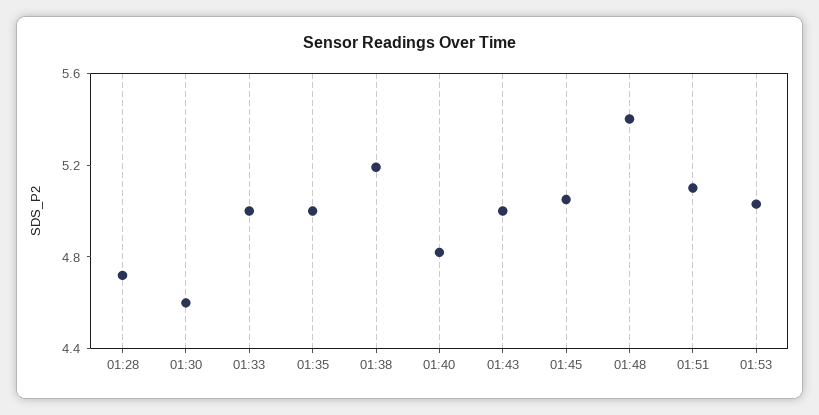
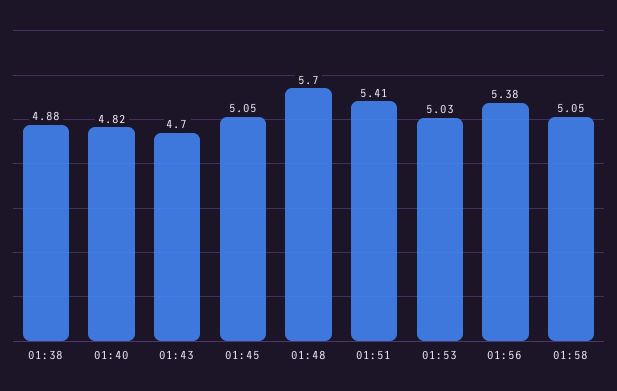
01:28: 4.7 -> none
01:30: 4.6 -> none
01:33: 5 -> none
01:35: 5 -> none
01:38: 5.2 -> 4.88
01:43: 5 -> 4.7
01:48: 5.4 -> 5.7
01:51: 5.1 -> 5.41
01:56: none -> 5.38
01:58: none -> 5.05

